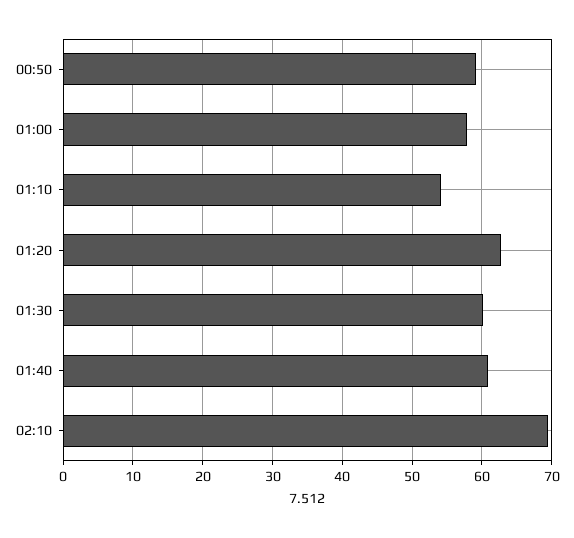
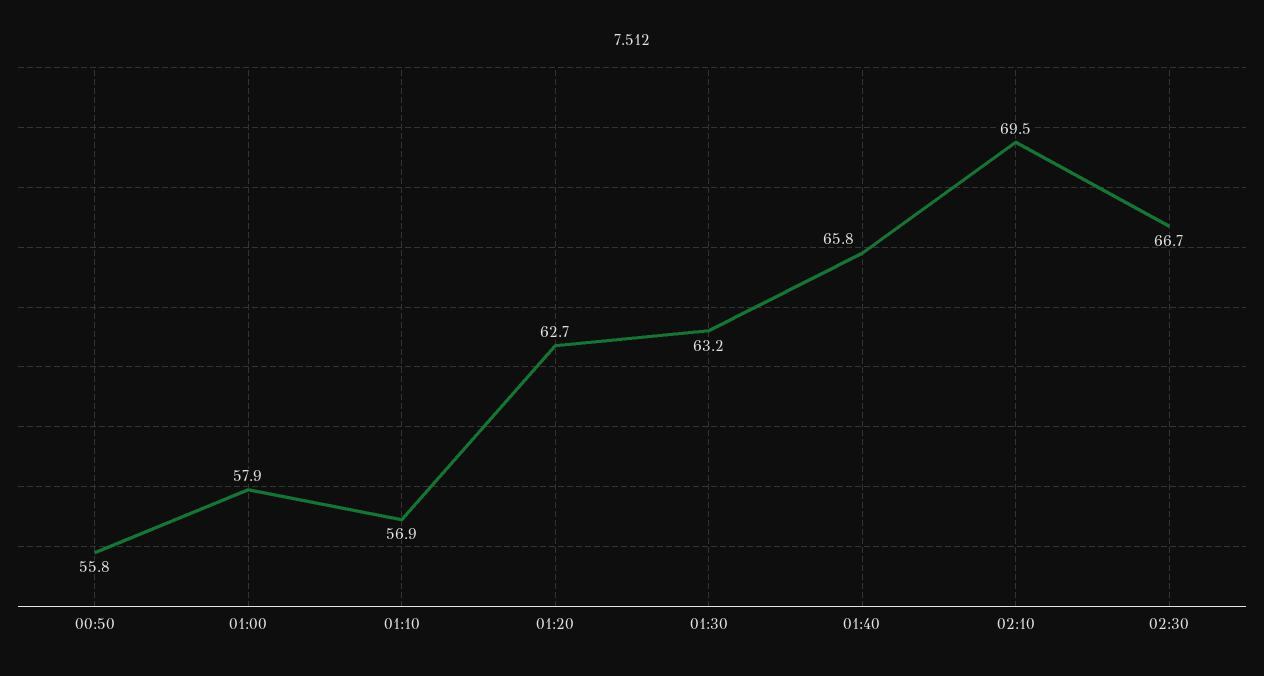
00:50: 59 -> 55.8
01:10: 54 -> 56.9
01:30: 60 -> 63.2
01:40: 61 -> 65.8
02:30: none -> 66.7

